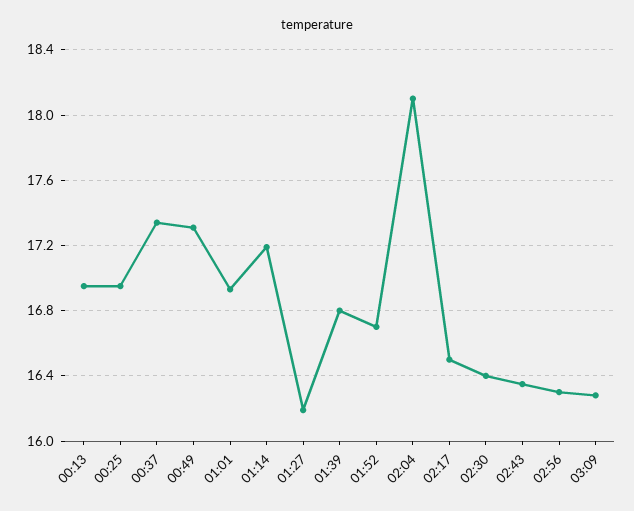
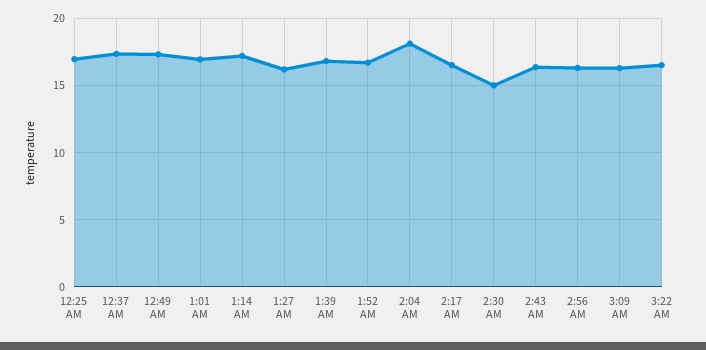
00:13: 16.95 -> none
02:30: 16.4 -> 15
3:22 AM: none -> 16.5

